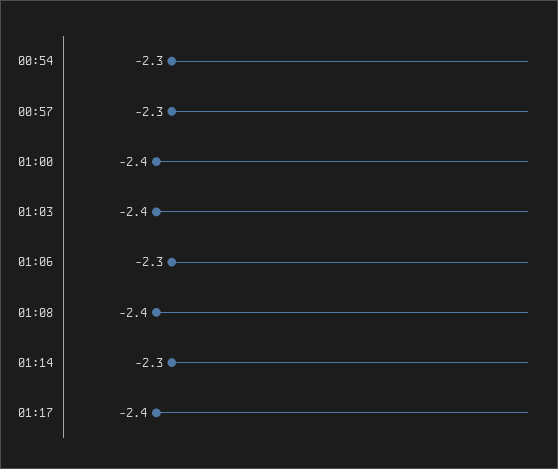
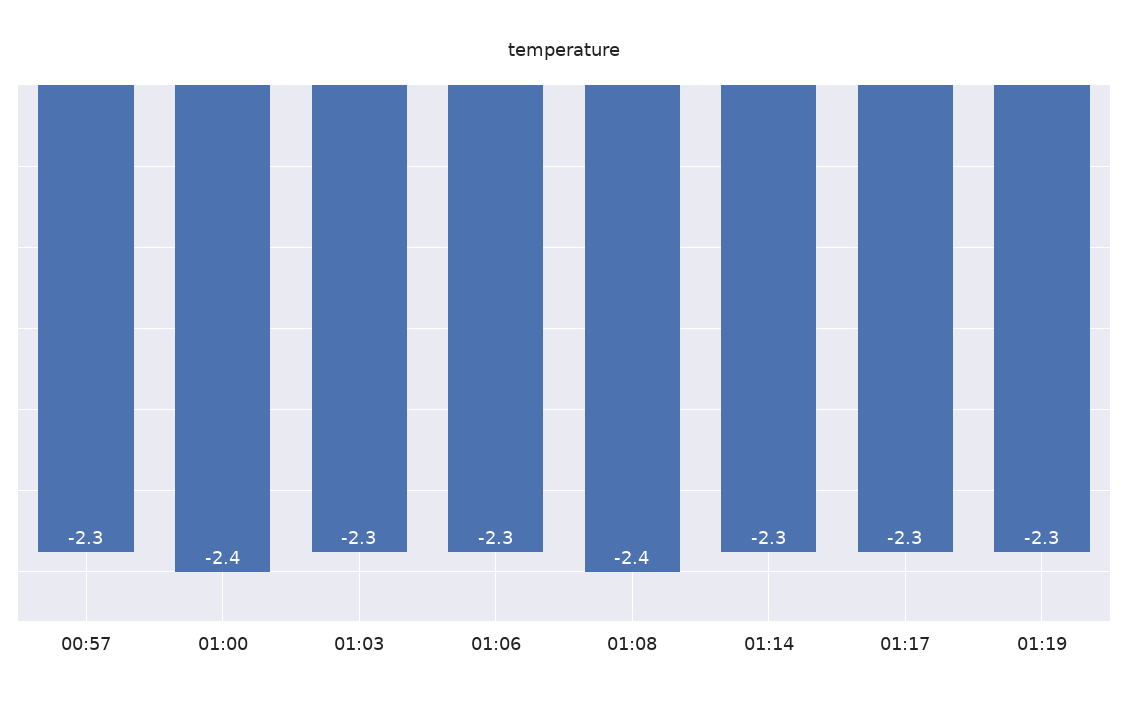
00:54: -2.3 -> none
01:03: -2.4 -> -2.3
01:17: -2.4 -> -2.3
01:19: none -> -2.3

